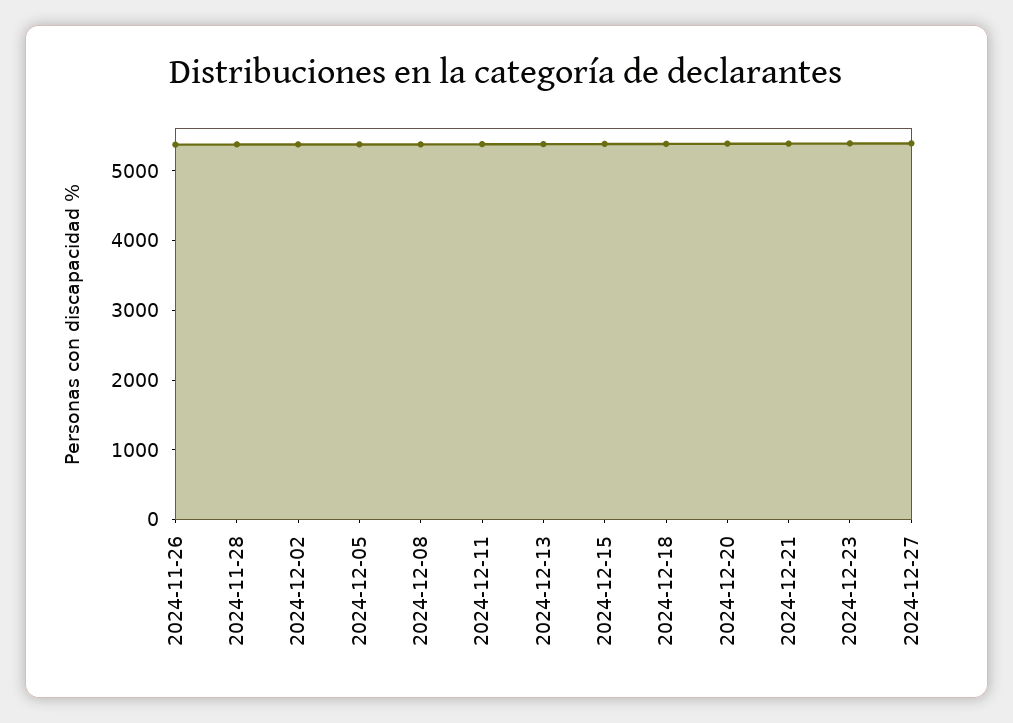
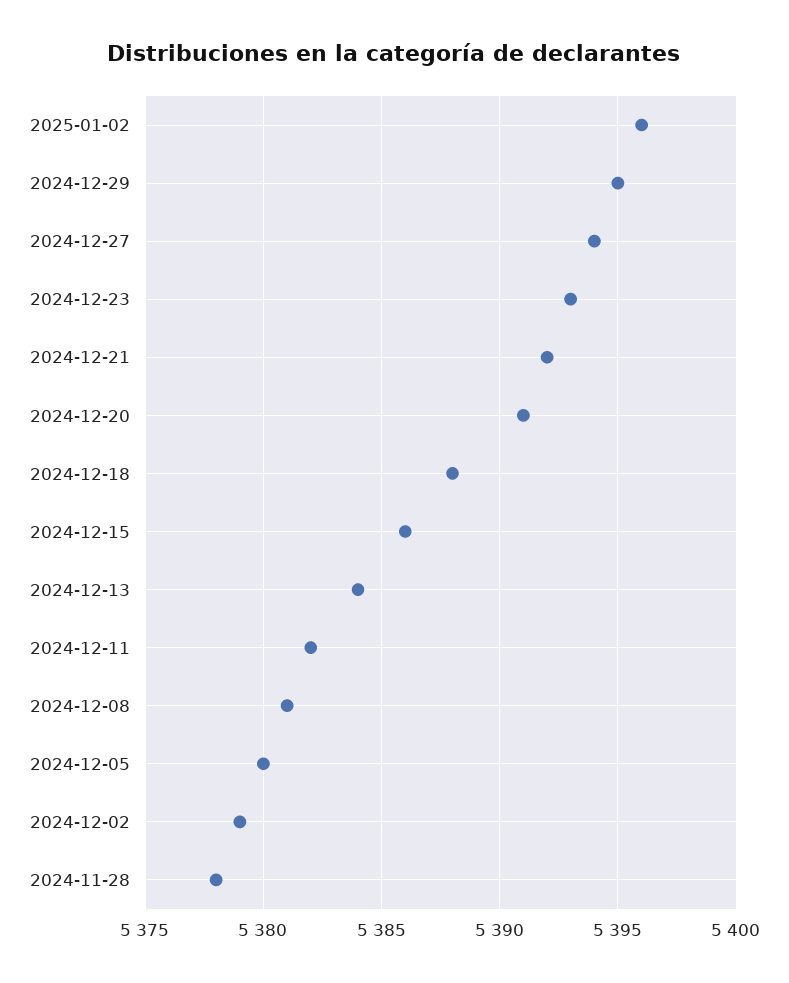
2024-11-26: 5400 -> none
2025-01-02: none -> 5396
2024-12-29: none -> 5395

